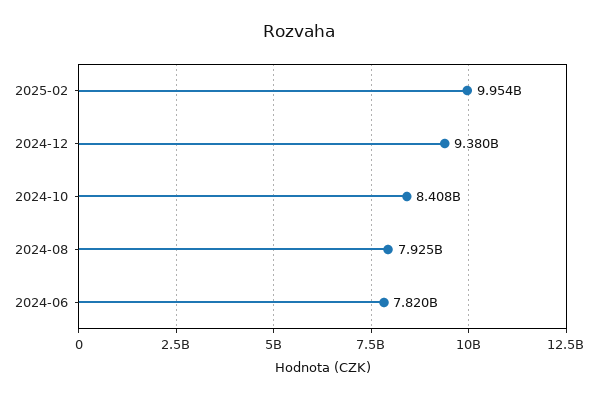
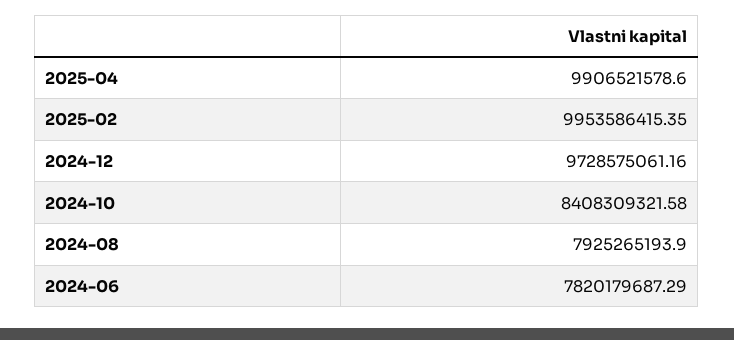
2024-12: 9380000000 -> 9728575061.16
2025-04: none -> 9906521578.6

